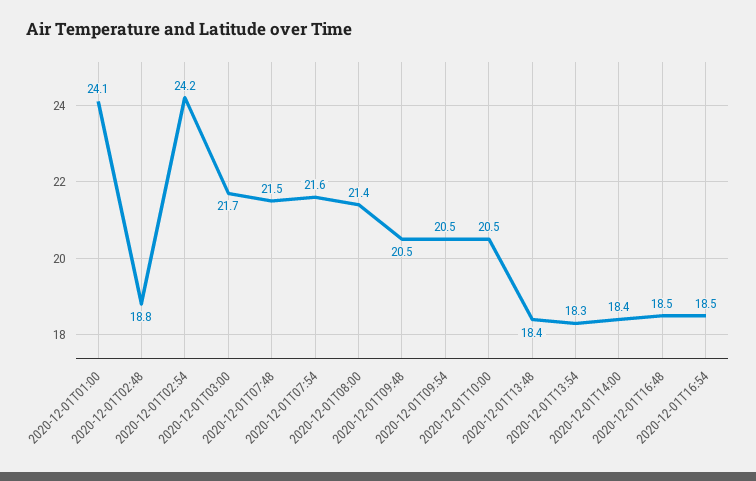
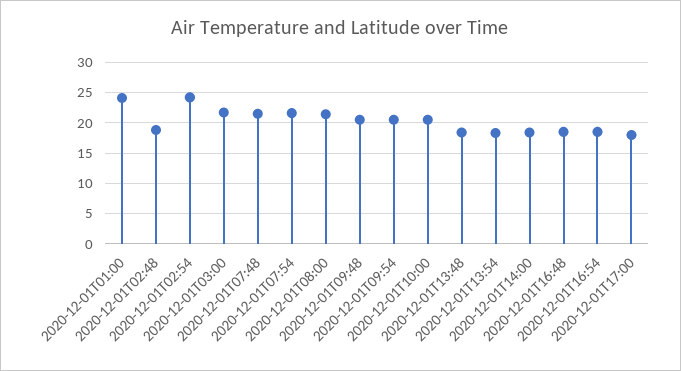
2020-12-01T17:00: none -> 18

